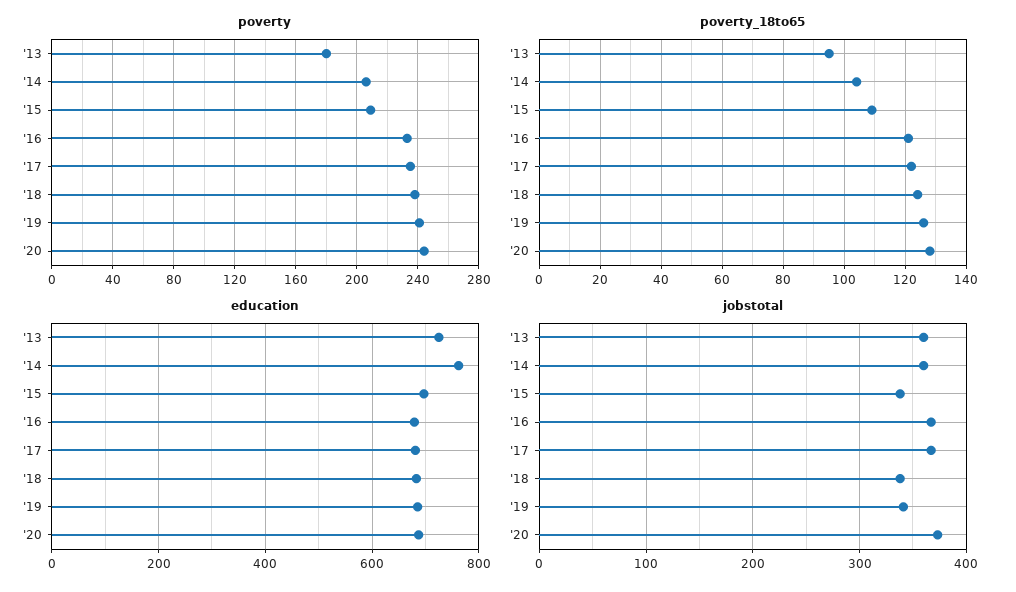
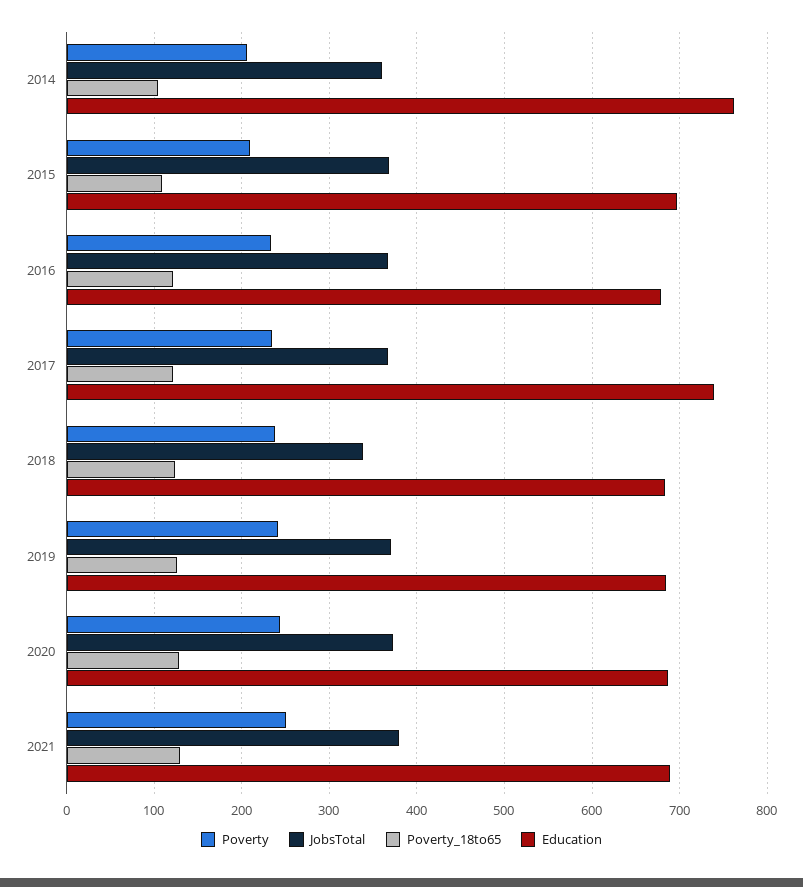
poverty, '13: 180 -> none
poverty_18to65, '13: 95 -> none
education, '13: 720 -> none
education, '17: 680 -> 740
jobstotal, '13: 360 -> none
jobstotal, '15: 340 -> 370
jobstotal, '19: 340 -> 370
poverty, 2021: none -> 250
jobstotal, 2021: none -> 380
poverty_18to65, 2021: none -> 130
education, 2021: none -> 690

